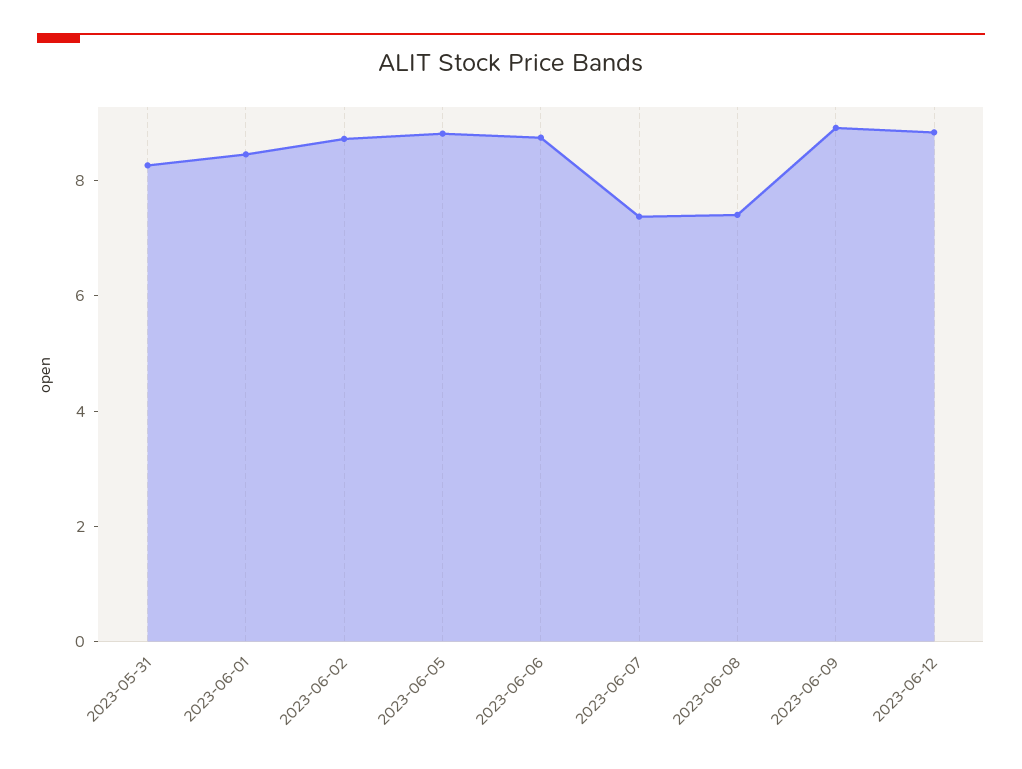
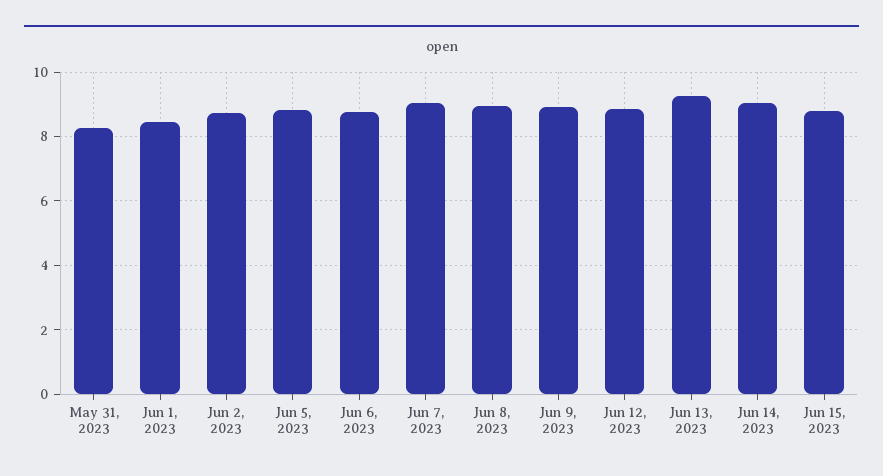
2023-06-07: 7.5 -> 9
2023-06-08: 7.5 -> 9
Jun 13, 2023: none -> 9.2
Jun 14, 2023: none -> 9
Jun 15, 2023: none -> 8.8

